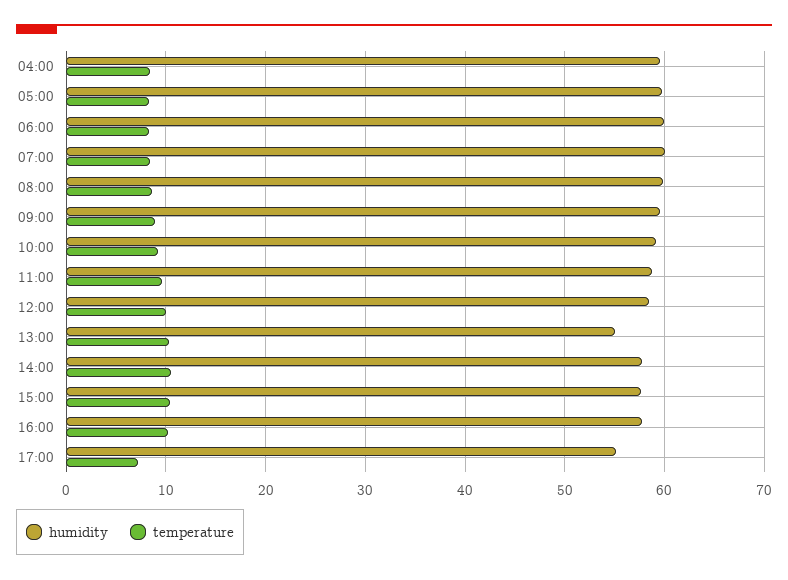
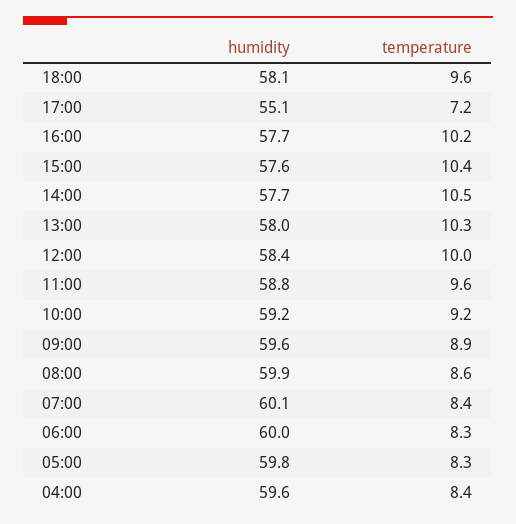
humidity, 13:00: 55 -> 58
humidity, 18:00: none -> 58.1
temperature, 18:00: none -> 9.6

